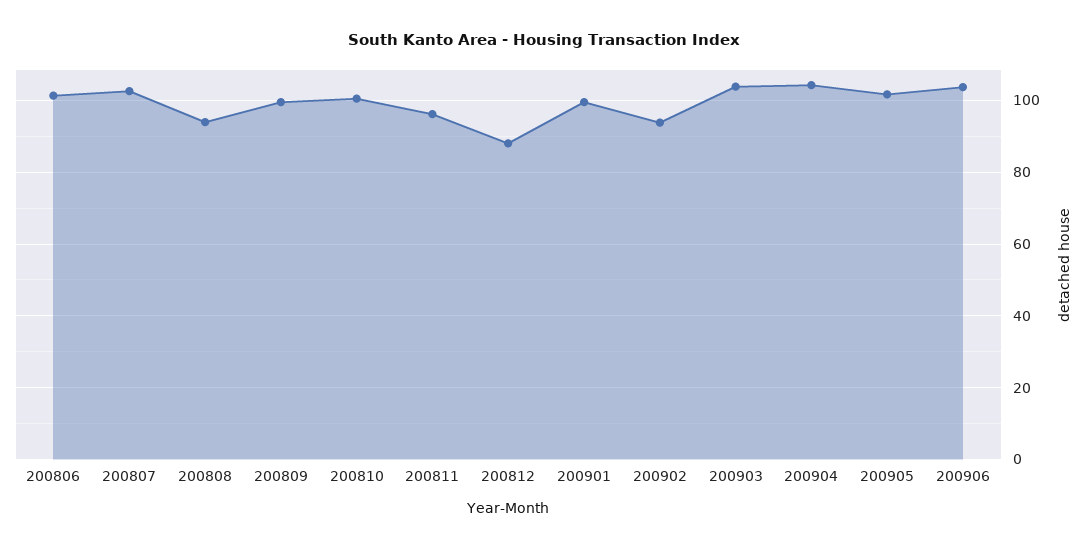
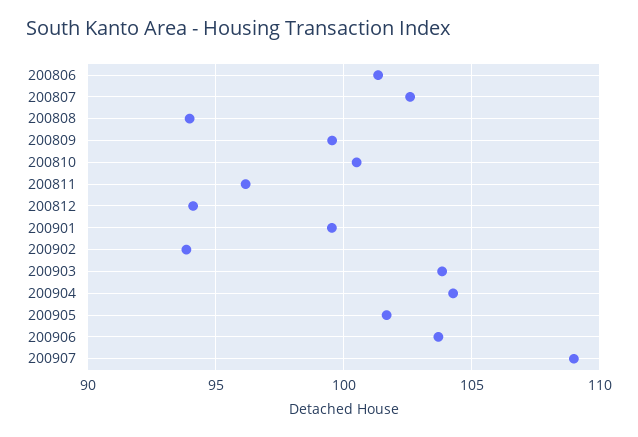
200812: 88 -> 94
200907: none -> 109

